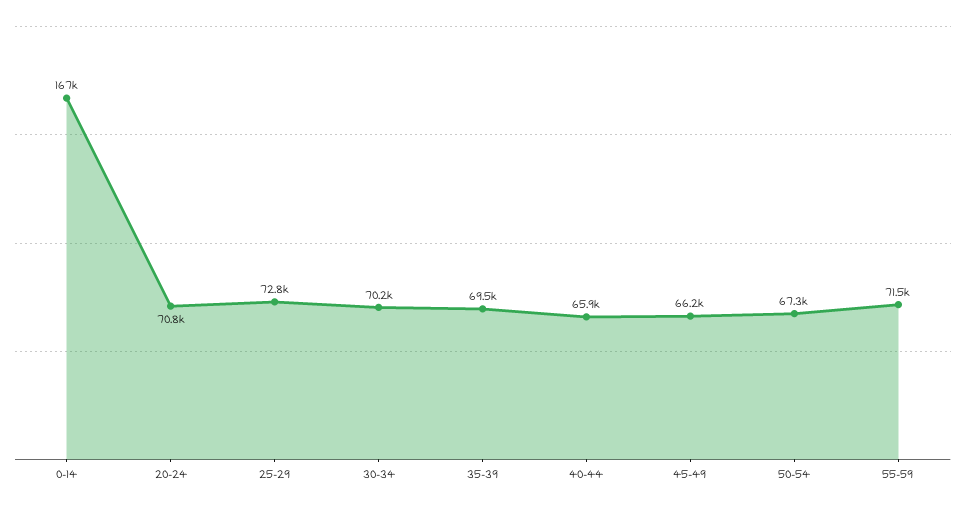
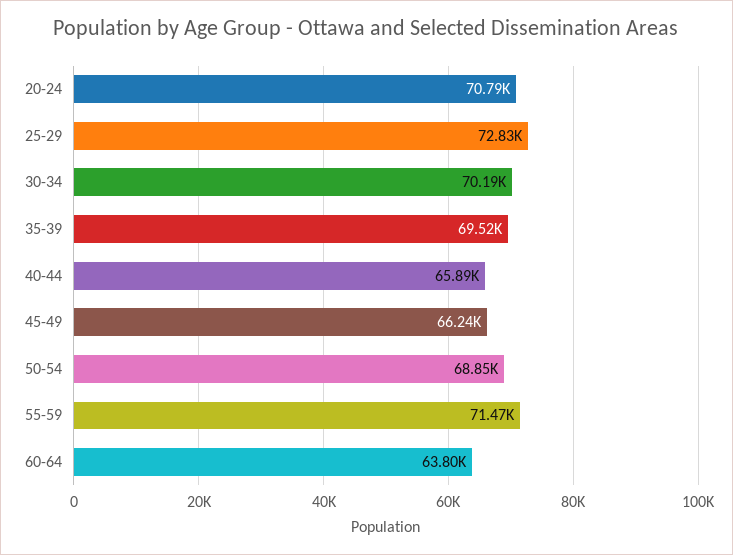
0-14: 167000 -> none
50-54: 67300 -> 68850
60-64: none -> 63800

